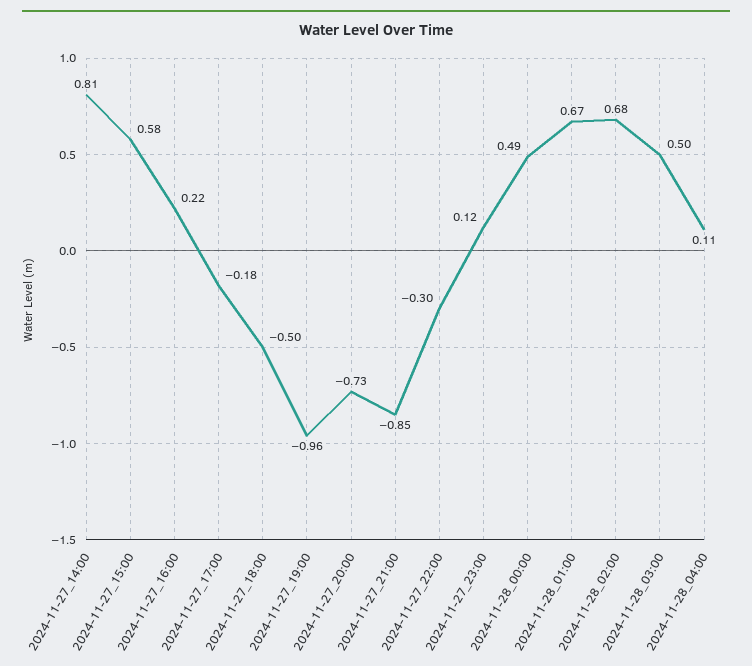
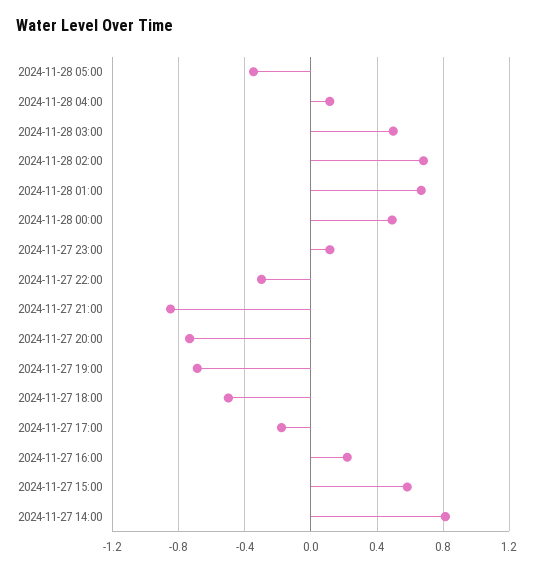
2024-11-27_19:00: -0.96 -> -0.7
2024-11-28 05:00: none -> -0.35

